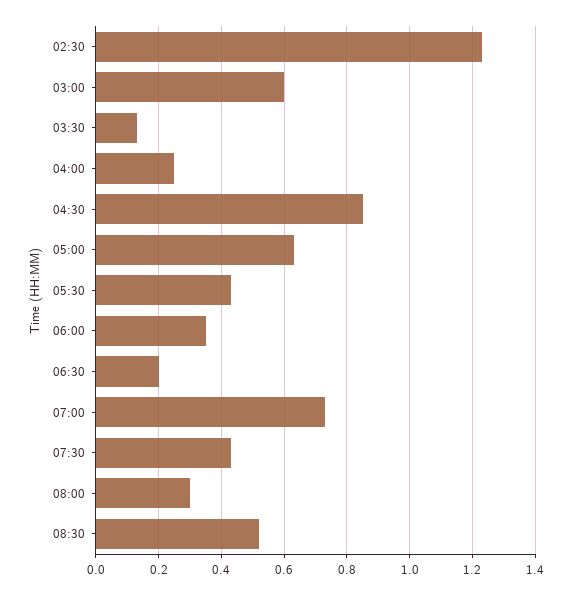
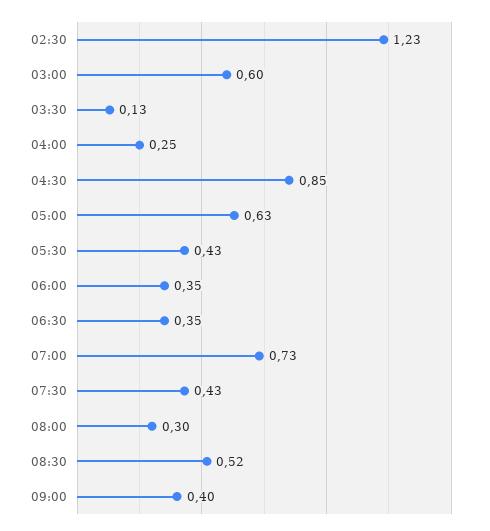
06:30: 0.2 -> 0.35
09:00: none -> 0.4

